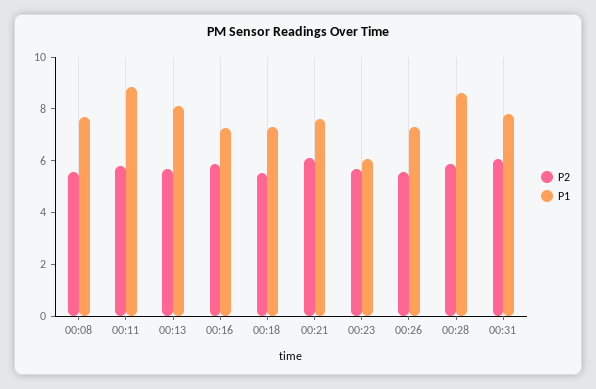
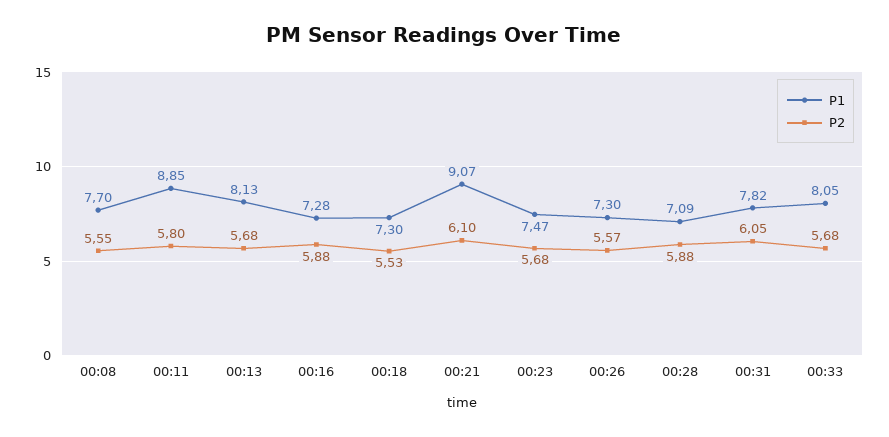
P1, 00:21: 7.5 -> 9.07
P1, 00:23: 6 -> 7.47
P1, 00:28: 8.5 -> 7.09
P1, 00:33: none -> 8.05
P2, 00:33: none -> 5.68

